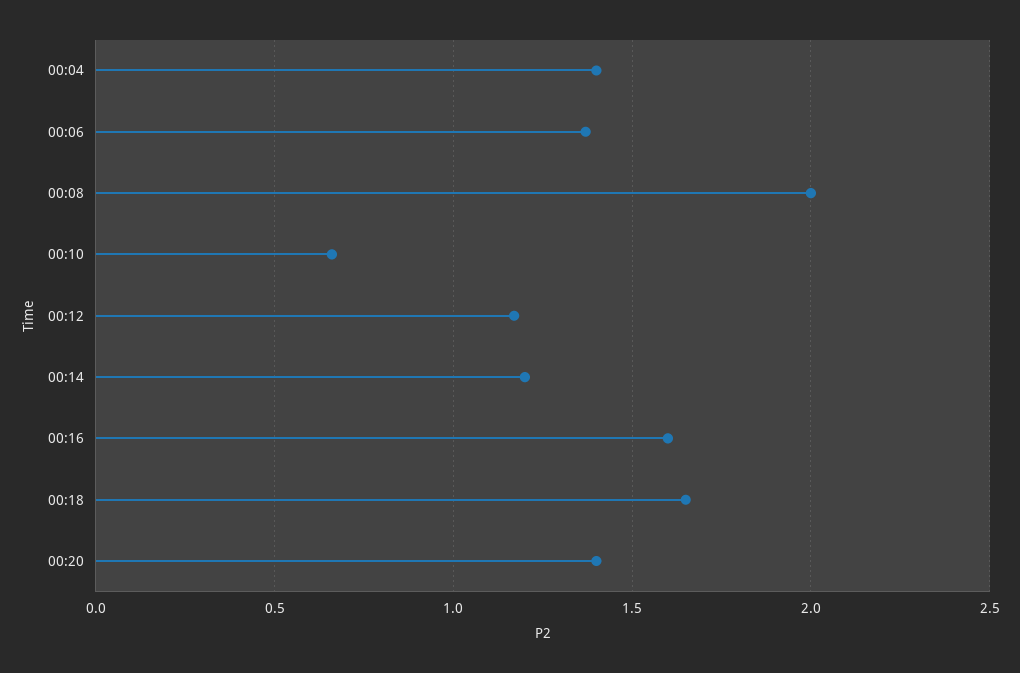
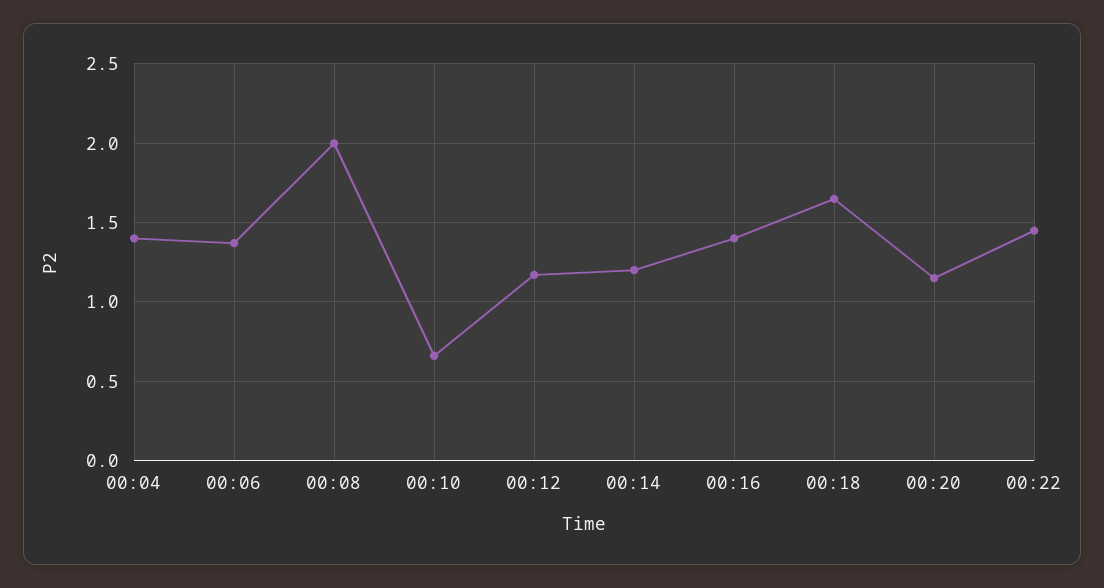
00:16: 1.6 -> 1.4
00:20: 1.4 -> 1.15
00:22: none -> 1.45

